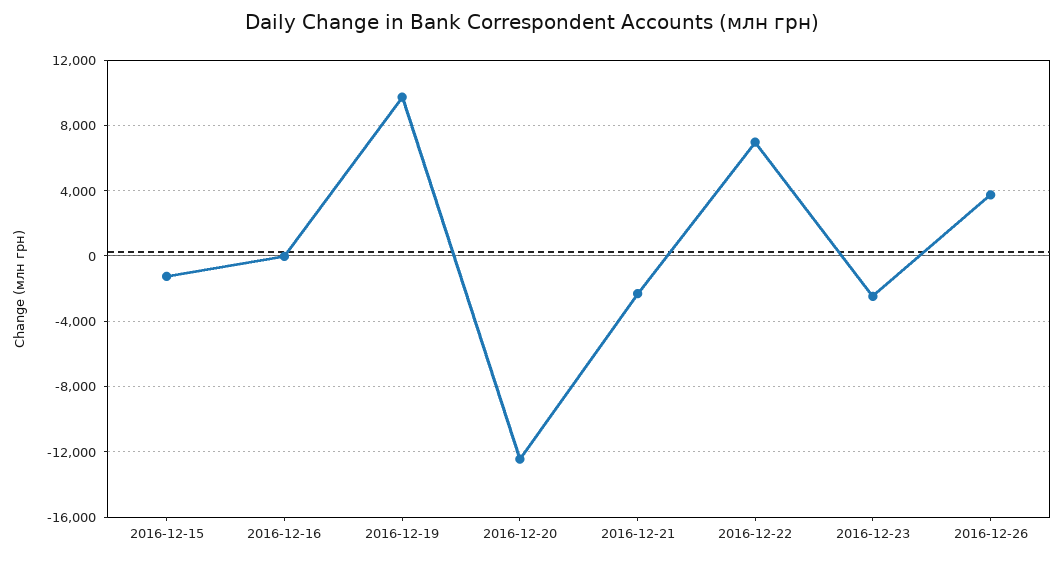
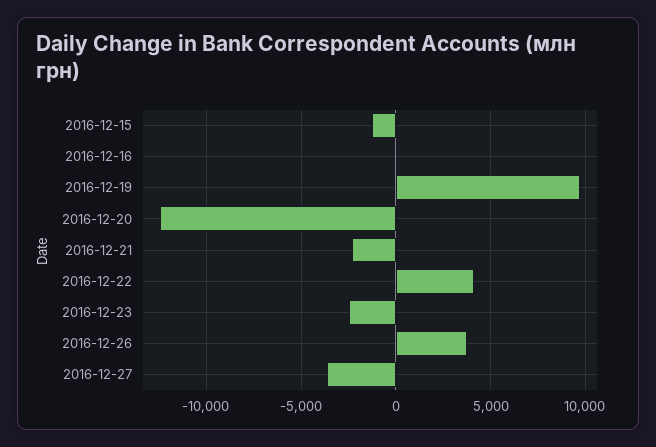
2016-12-22: 7000 -> 4000
2016-12-27: none -> -3500

